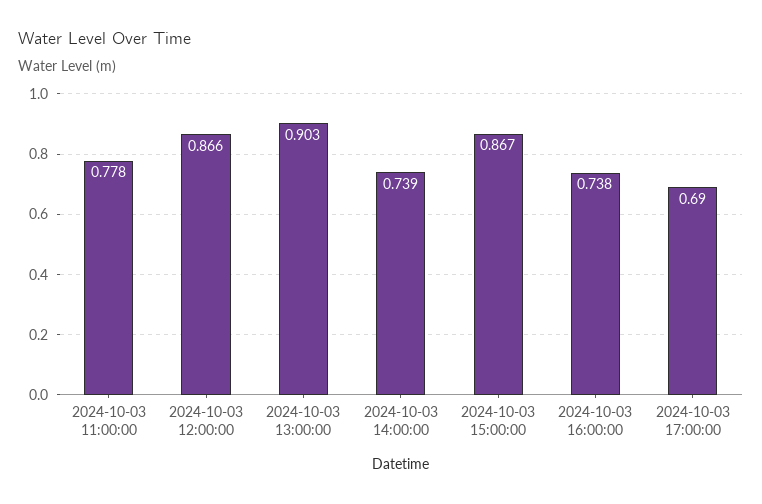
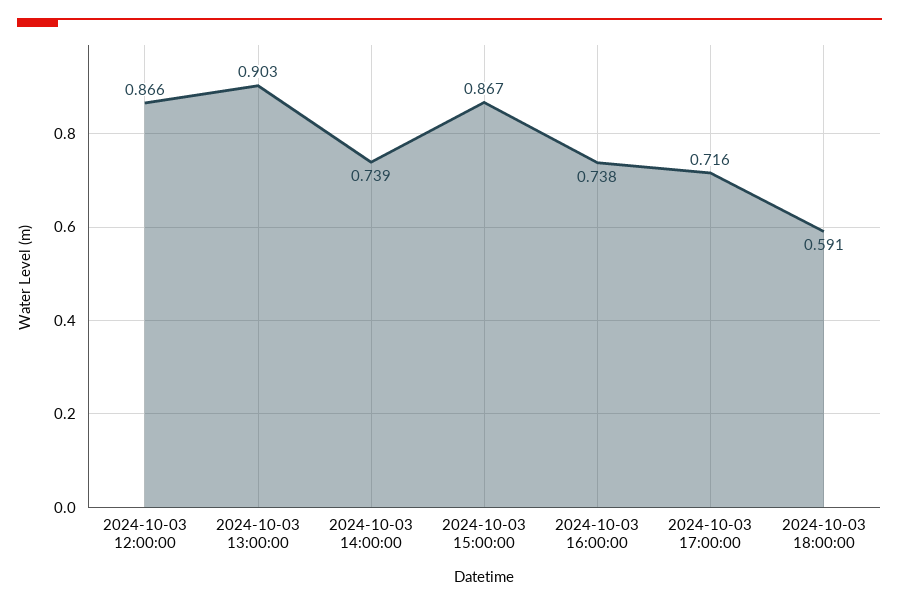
2024-10-03 11:00:00: 0.778 -> none
2024-10-03 17:00:00: 0.69 -> 0.716
2024-10-03 18:00:00: none -> 0.591

